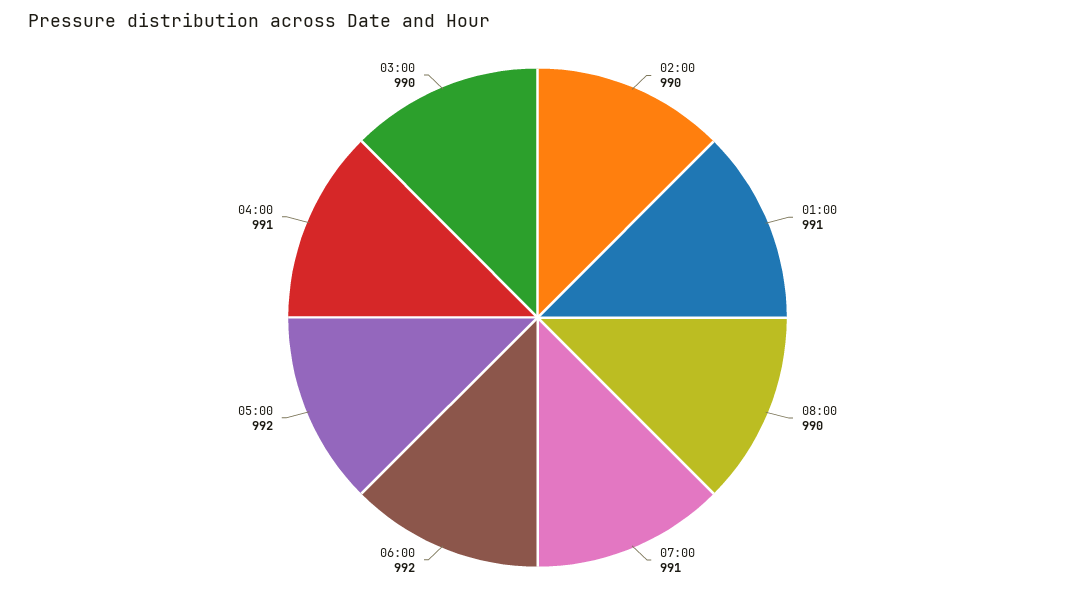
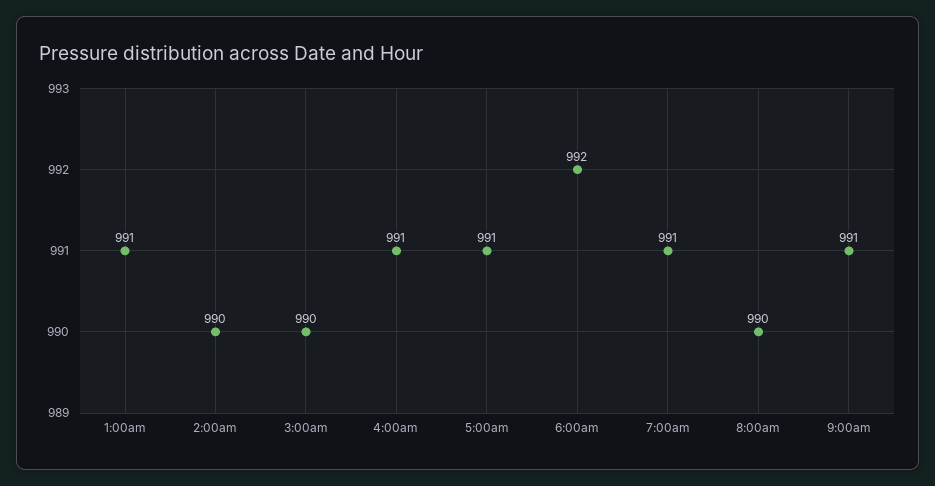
05:00: 992 -> 991
9:00am: none -> 991

